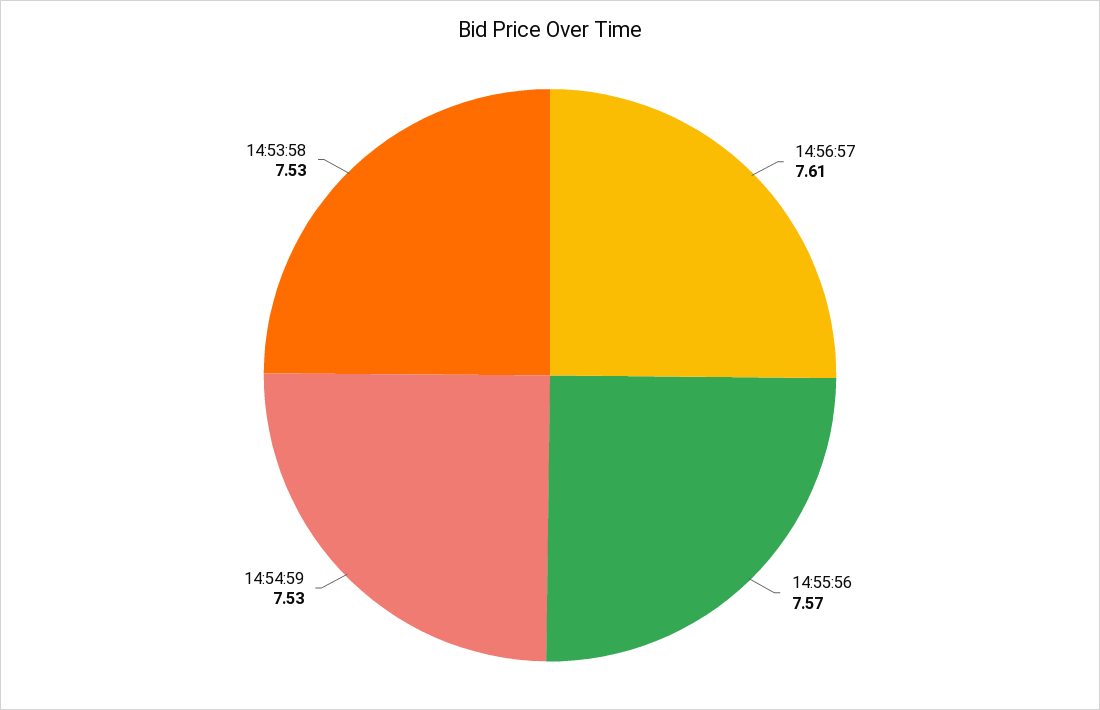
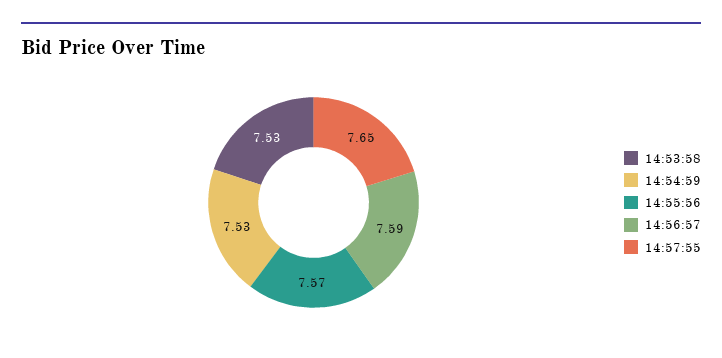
14:56:57: 7.61 -> 7.59
14:57:55: none -> 7.65

